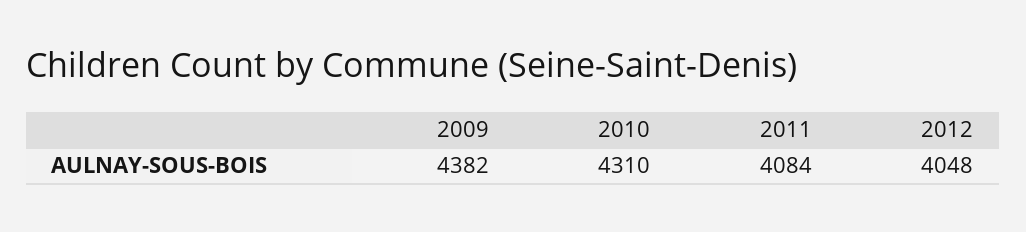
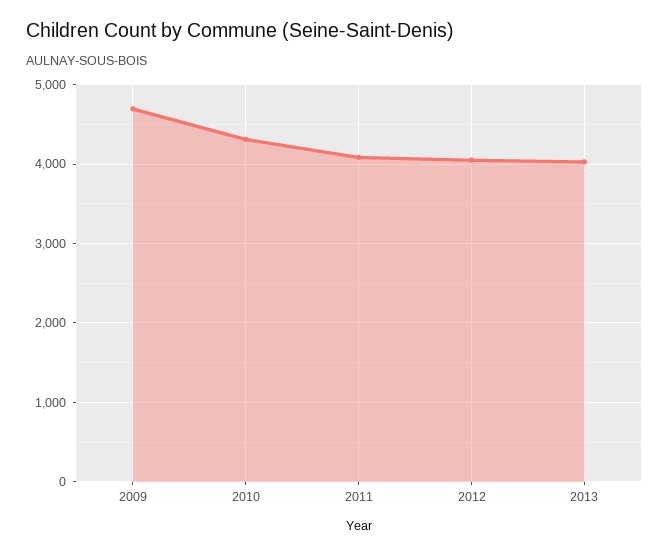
2009: 4382 -> 4700
2013: none -> 4000

